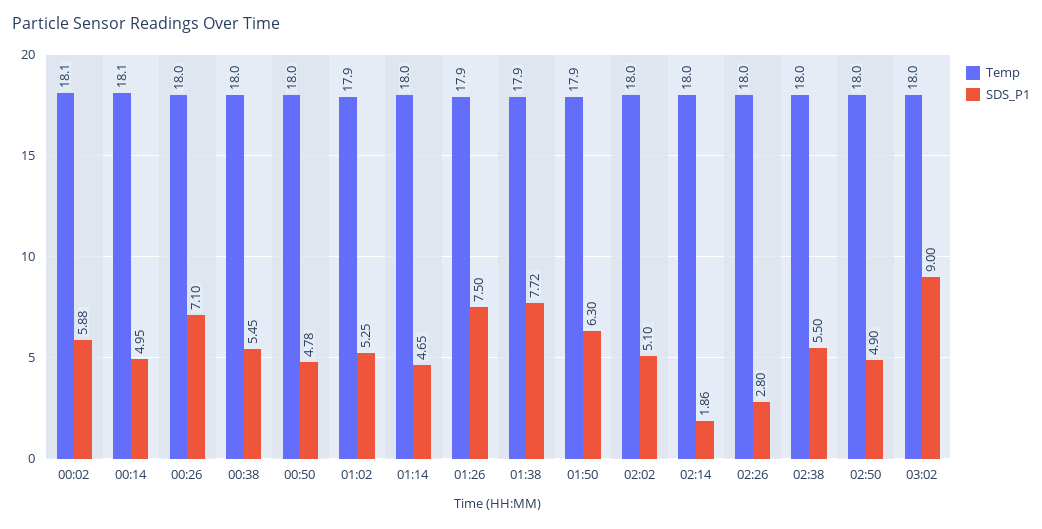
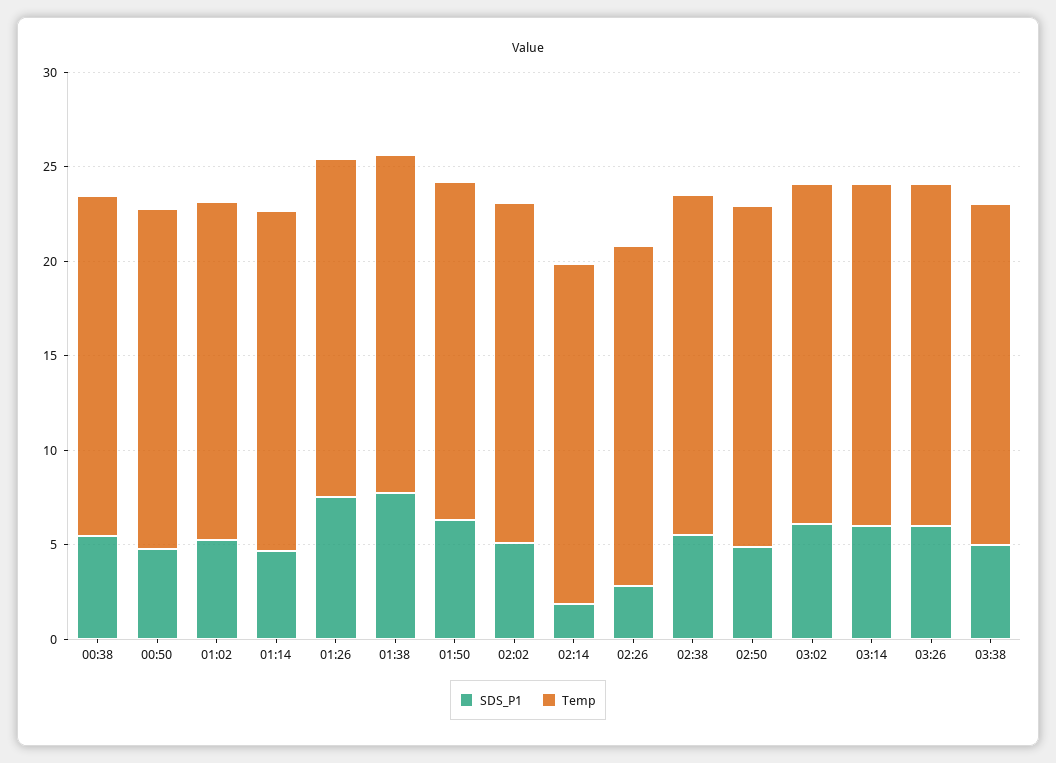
Temp, 00:02: 18.1 -> none
SDS_P1, 00:02: 5.88 -> none
Temp, 00:14: 18.1 -> none
SDS_P1, 00:14: 4.95 -> none
Temp, 00:26: 18 -> none
SDS_P1, 00:26: 7.1 -> none
SDS_P1, 03:02: 9 -> 6
SDS_P1, 03:14: none -> 6
Temp, 03:14: none -> 18
SDS_P1, 03:26: none -> 6
Temp, 03:26: none -> 18
SDS_P1, 03:38: none -> 5
Temp, 03:38: none -> 18

